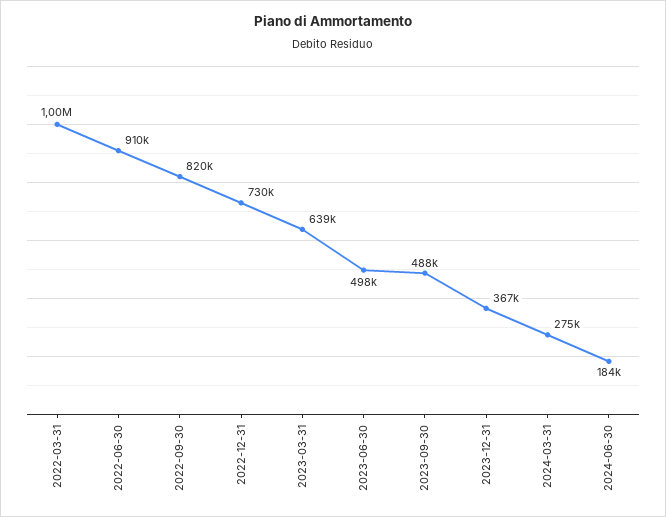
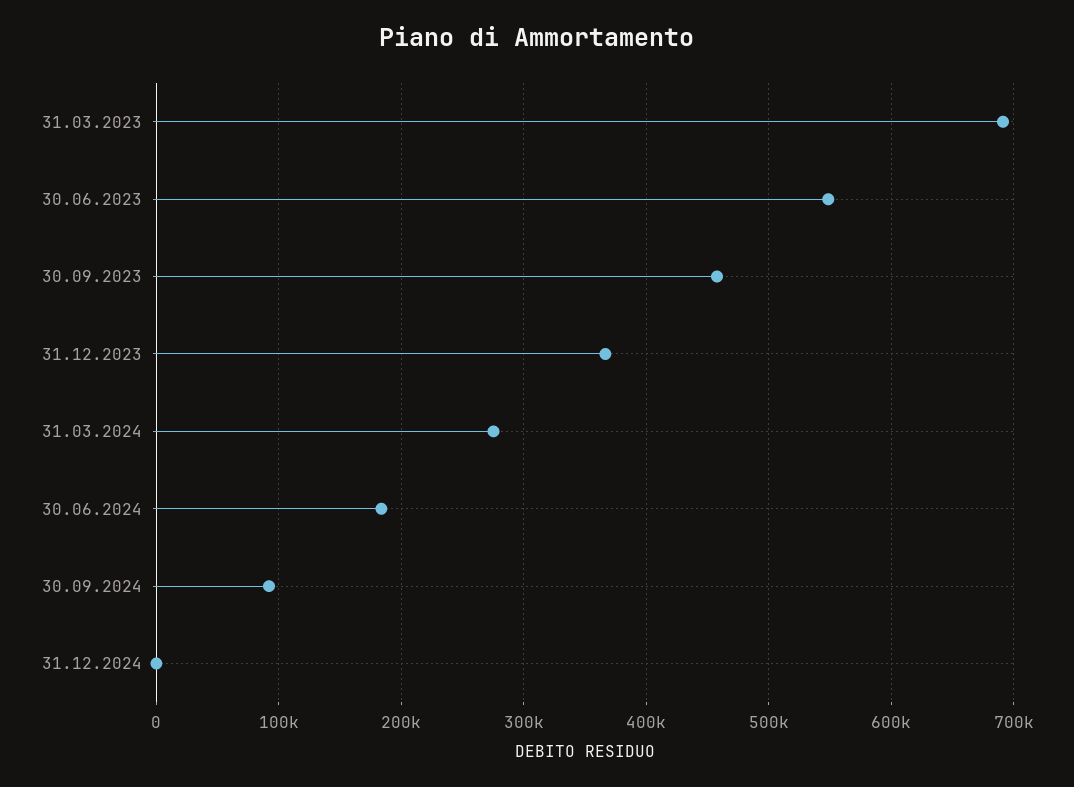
2022-03-31: 1000000 -> none
2022-06-30: 910000 -> none
2022-09-30: 820000 -> none
2022-12-31: 730000 -> none
2023-03-31: 639000 -> 690000
2023-06-30: 498000 -> 550000
2023-09-30: 488000 -> 460000
30.09.2024: none -> 90000
31.12.2024: none -> 0

